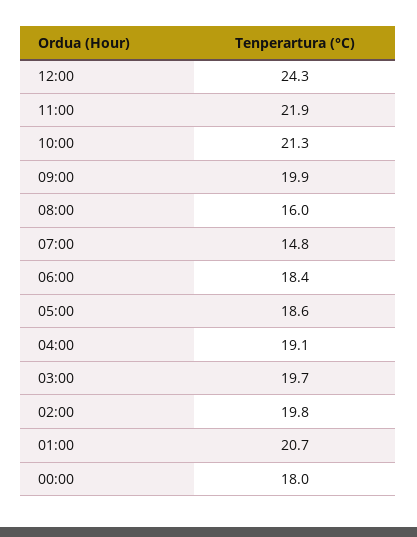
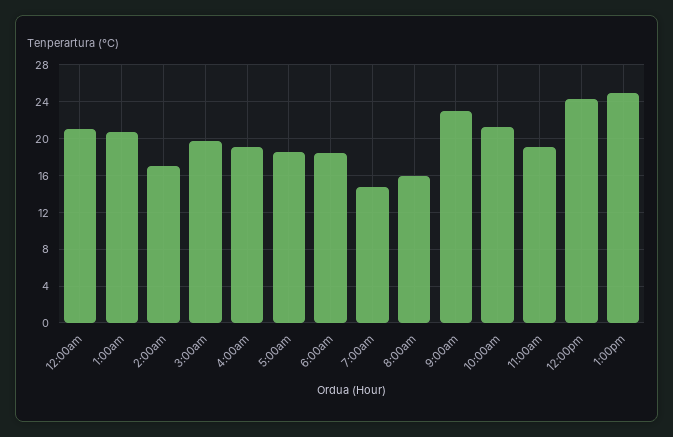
11:00: 21.9 -> 19
09:00: 19.9 -> 23
02:00: 19.8 -> 17
00:00: 18 -> 21
1:00pm: none -> 25

